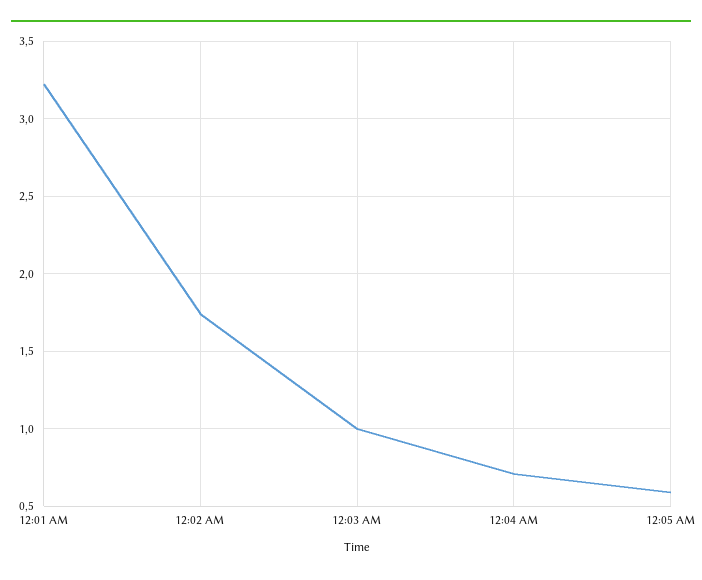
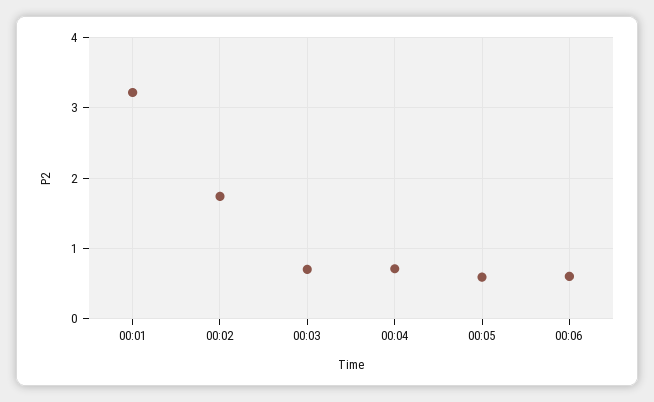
12:03 AM: 1 -> 0.7
00:06: none -> 0.6

